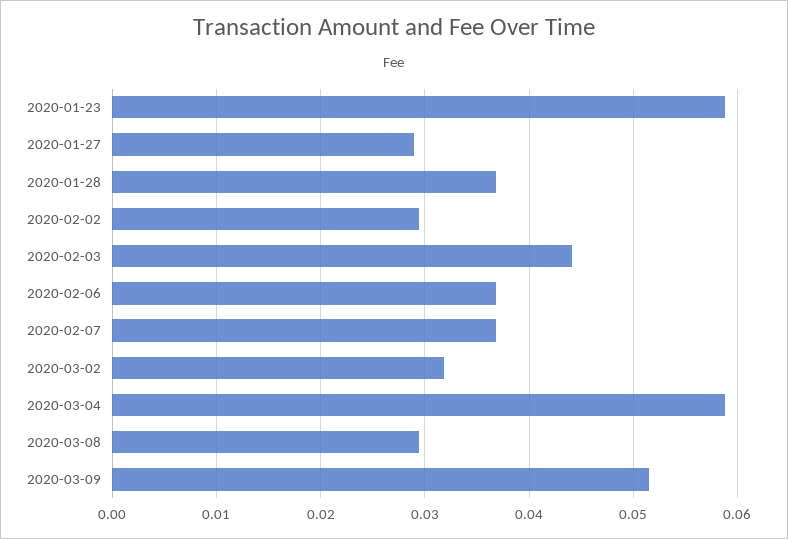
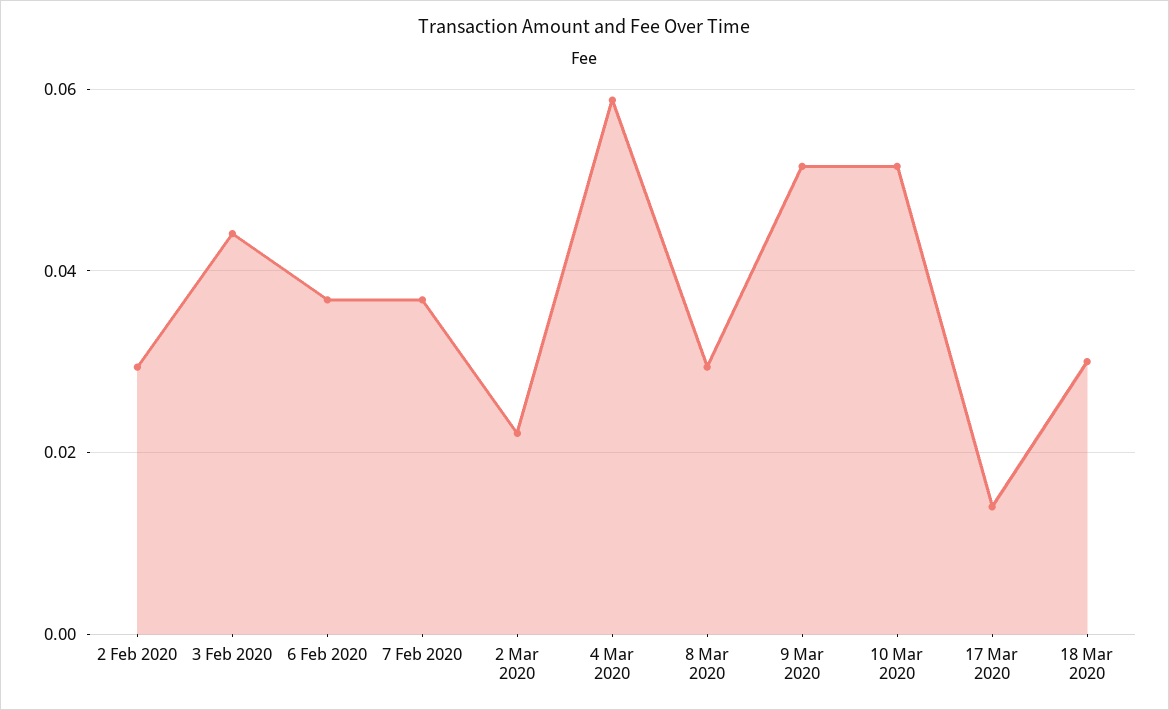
2020-01-23: 0.059 -> none
2020-01-27: 0.029 -> none
2020-01-28: 0.037 -> none
2020-03-02: 0.032 -> 0.022
10 Mar 2020: none -> 0.052
17 Mar 2020: none -> 0.014
18 Mar 2020: none -> 0.03

